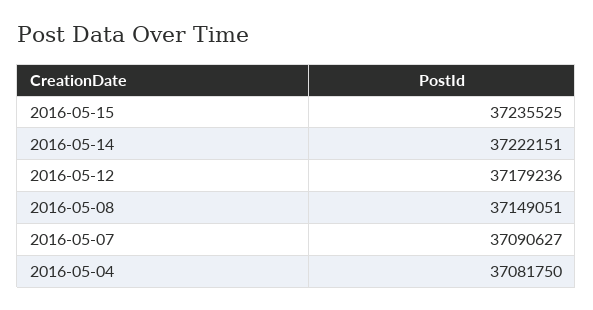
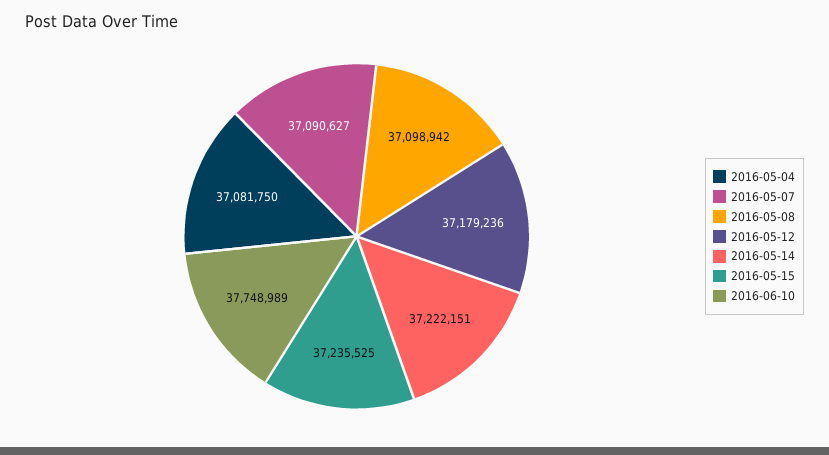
2016-05-08: 37149051 -> 37098942
2016-06-10: none -> 37748989

